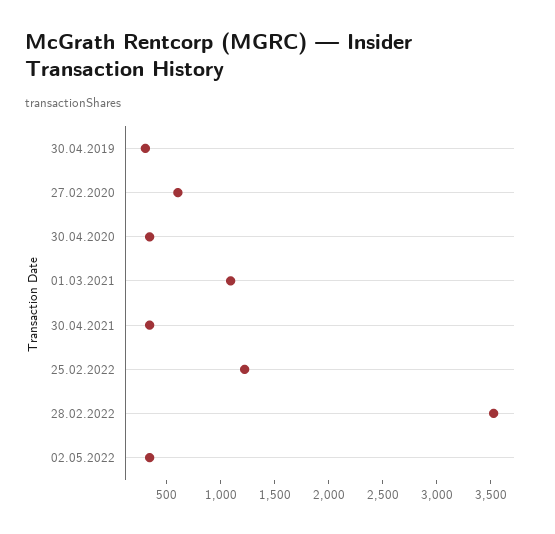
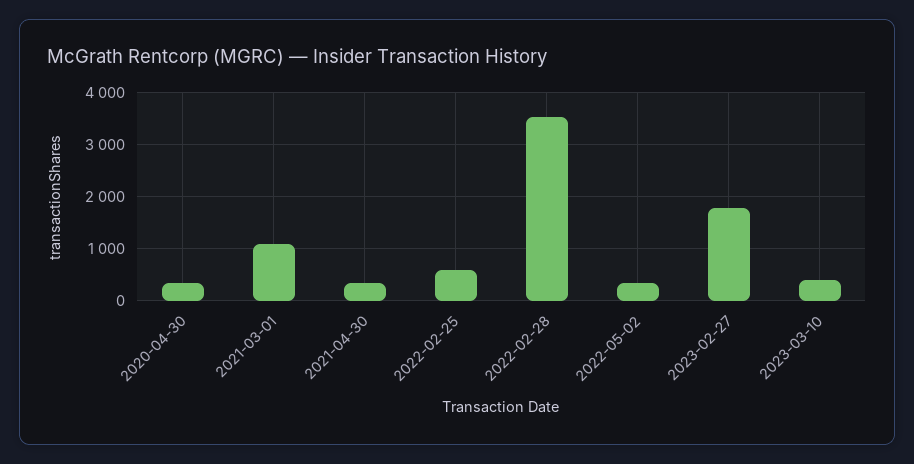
30.04.2019: 300 -> none
27.02.2020: 600 -> none
25.02.2022: 1200 -> 600
2023-02-27: none -> 1800
2023-03-10: none -> 400

